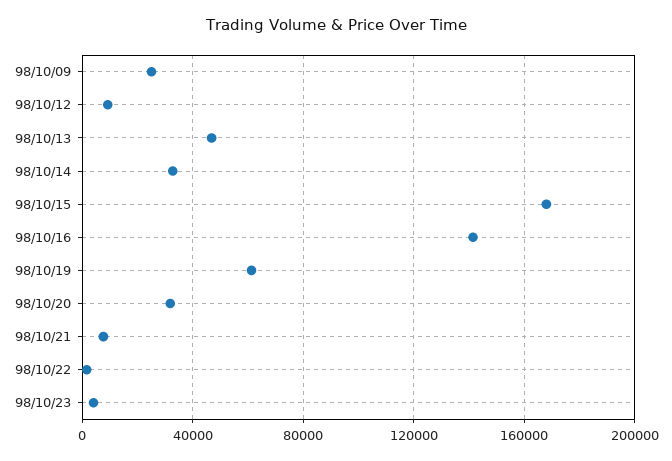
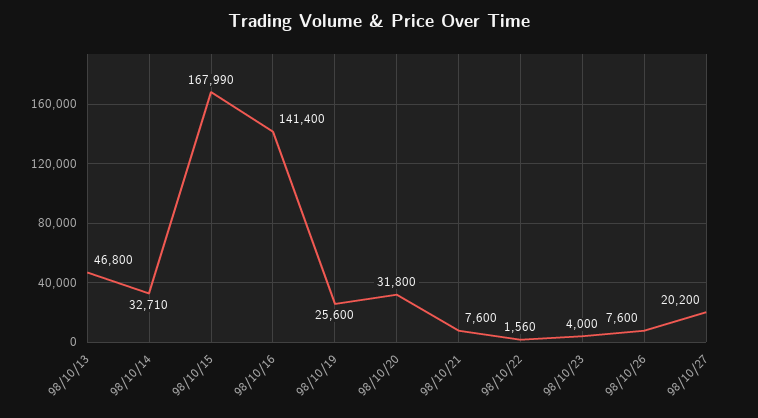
98/10/09: 25000 -> none
98/10/12: 10000 -> none
98/10/19: 60000 -> 25600
98/10/26: none -> 7600
98/10/27: none -> 20200

